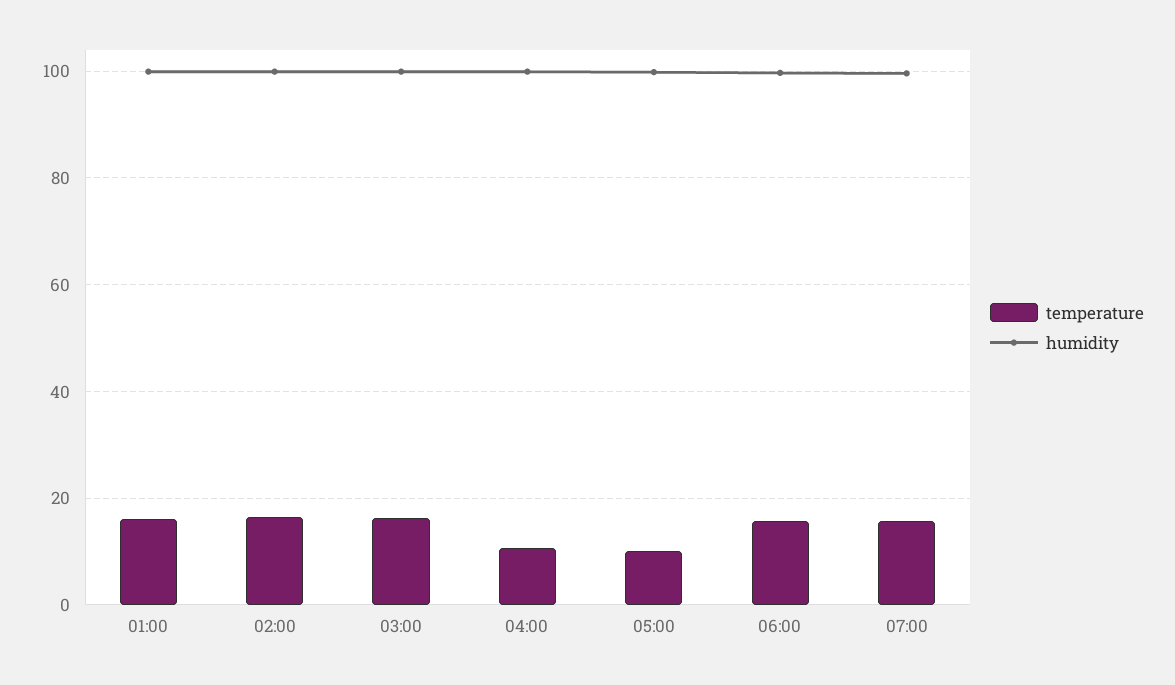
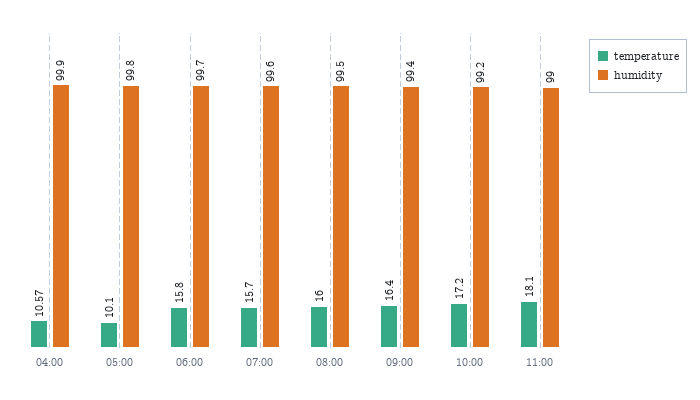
temperature, 01:00: 16 -> none
humidity, 01:00: 100 -> none
temperature, 02:00: 16 -> none
humidity, 02:00: 100 -> none
temperature, 03:00: 16 -> none
humidity, 03:00: 100 -> none
temperature, 08:00: none -> 16
humidity, 08:00: none -> 99.5
temperature, 09:00: none -> 16.4
humidity, 09:00: none -> 99.4
temperature, 10:00: none -> 17.2
humidity, 10:00: none -> 99.2
temperature, 11:00: none -> 18.1
humidity, 11:00: none -> 99

